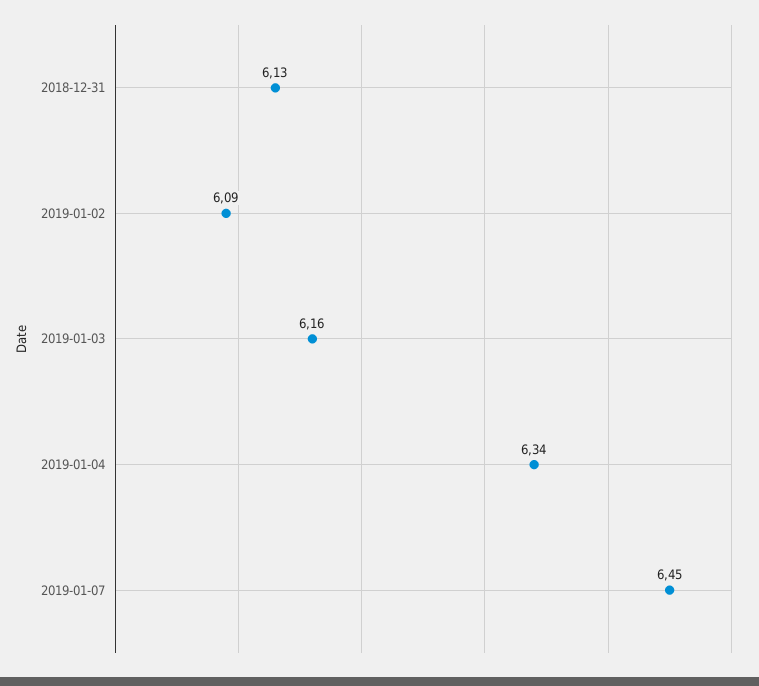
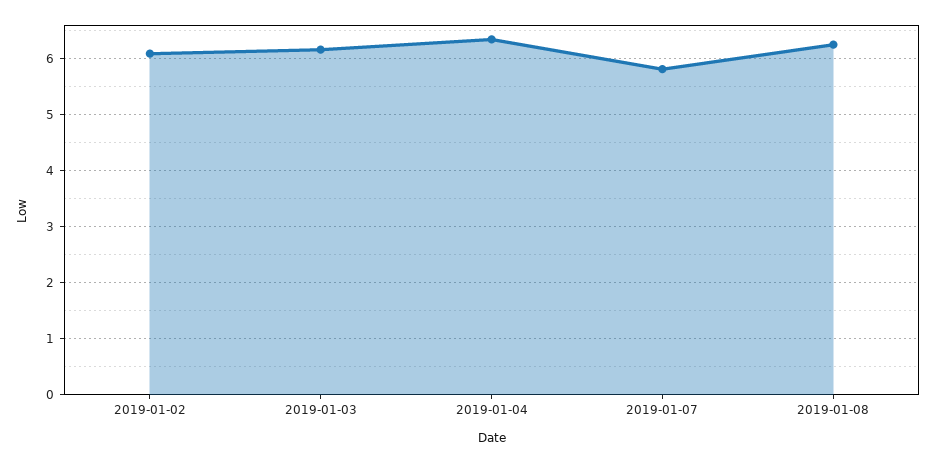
2018-12-31: 6.13 -> none
2019-01-07: 6.45 -> 5.8
2019-01-08: none -> 6.2

